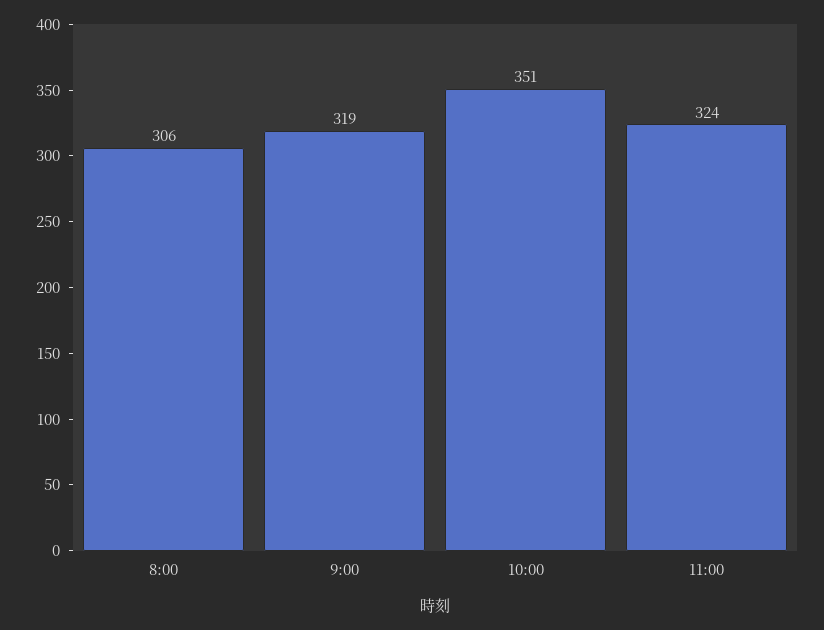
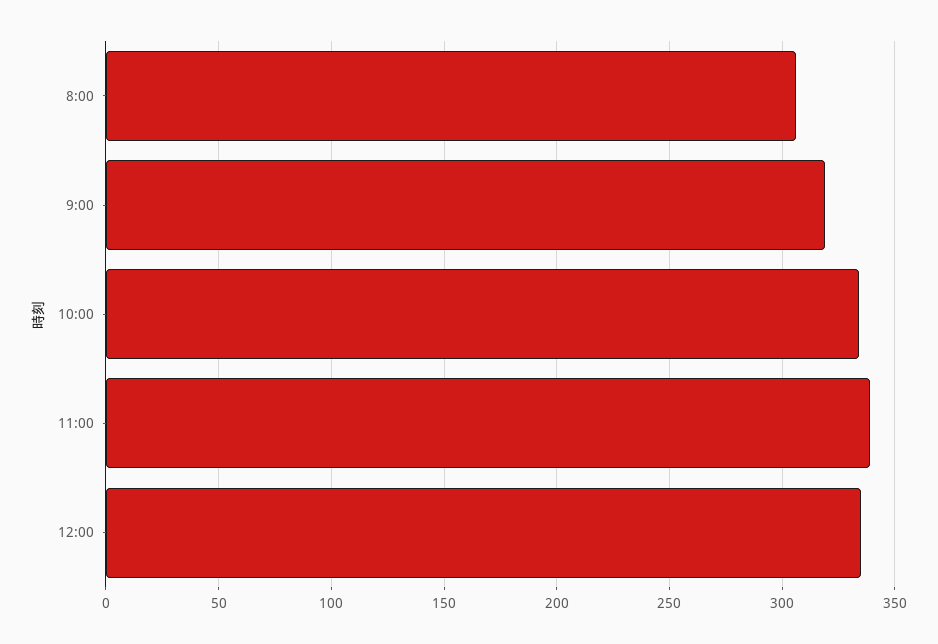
10:00: 351 -> 335
11:00: 324 -> 340
12:00: none -> 335

